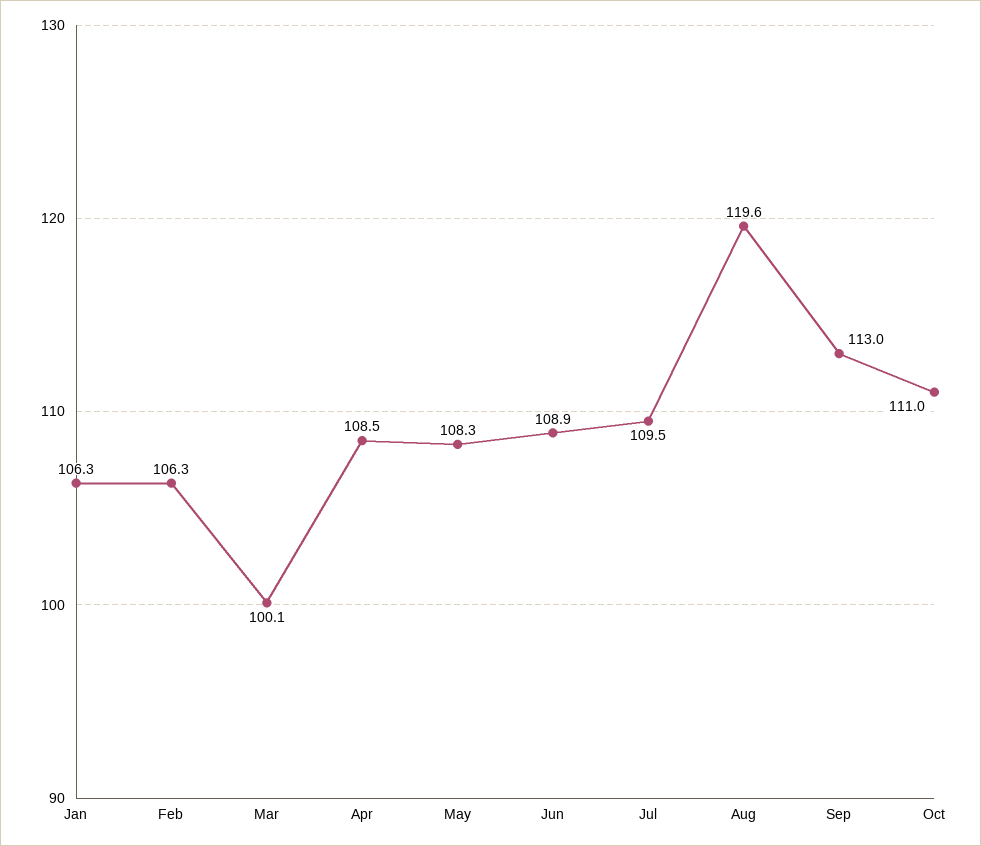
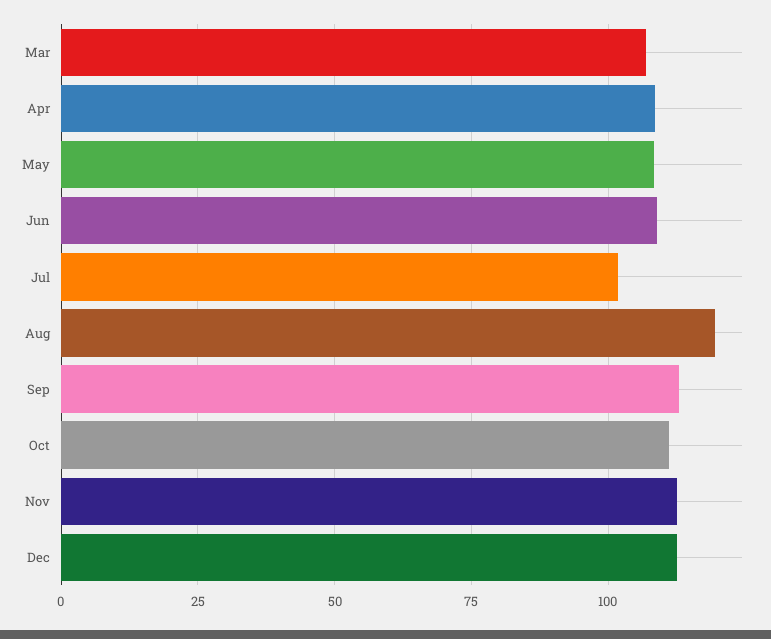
Jan: 106.3 -> none
Feb: 106.3 -> none
Mar: 100.1 -> 107.5
Jul: 109.5 -> 102.5
Nov: none -> 112.5
Dec: none -> 112.5

